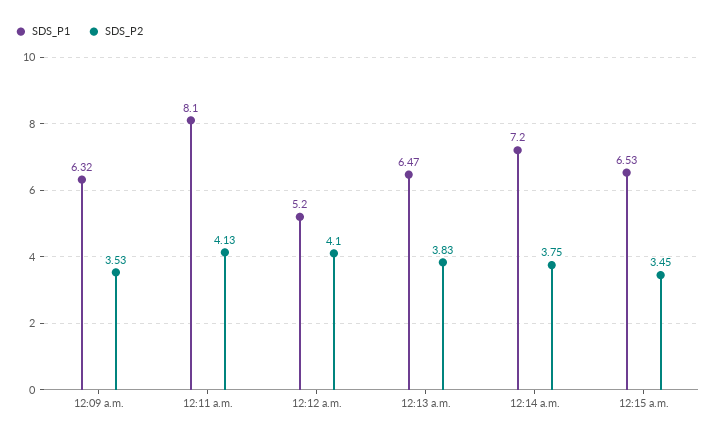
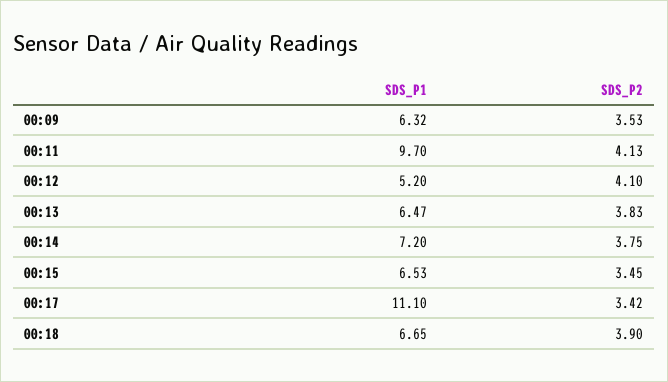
SDS_P1, 12:11 a.m.: 8.1 -> 9.7
SDS_P1, 00:17: none -> 11.1
SDS_P2, 00:17: none -> 3.42
SDS_P1, 00:18: none -> 6.65
SDS_P2, 00:18: none -> 3.9

